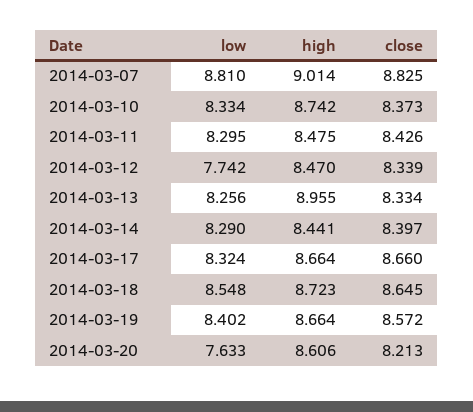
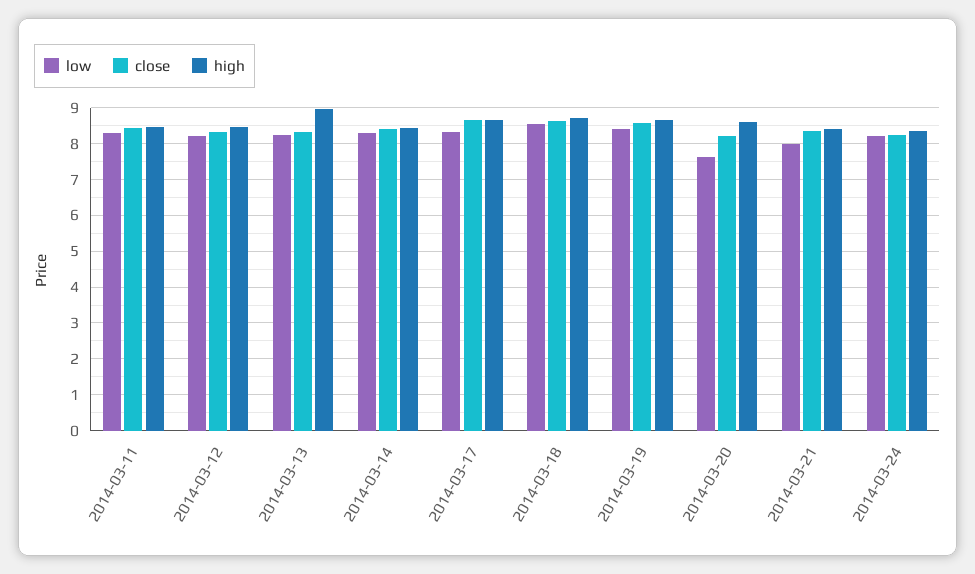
low, 2014-03-07: 8.81 -> none
high, 2014-03-07: 9.014 -> none
close, 2014-03-07: 8.825 -> none
low, 2014-03-10: 8.334 -> none
high, 2014-03-10: 8.742 -> none
close, 2014-03-10: 8.373 -> none
low, 2014-03-12: 7.742 -> 8.2
low, 2014-03-21: none -> 8
close, 2014-03-21: none -> 8.4
high, 2014-03-21: none -> 8.4
low, 2014-03-24: none -> 8.2
close, 2014-03-24: none -> 8.2
high, 2014-03-24: none -> 8.4

